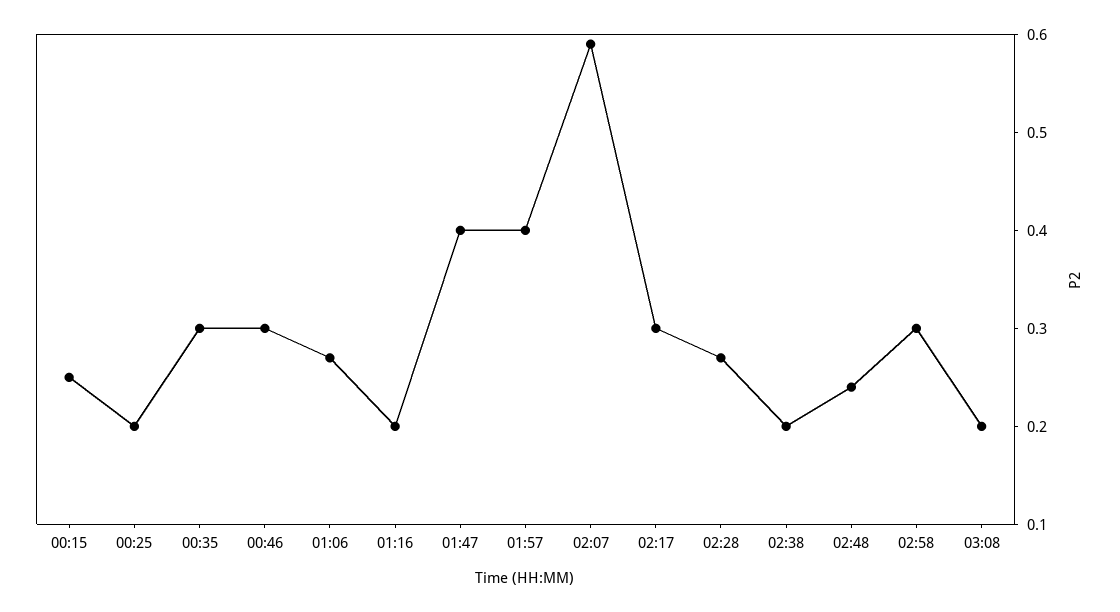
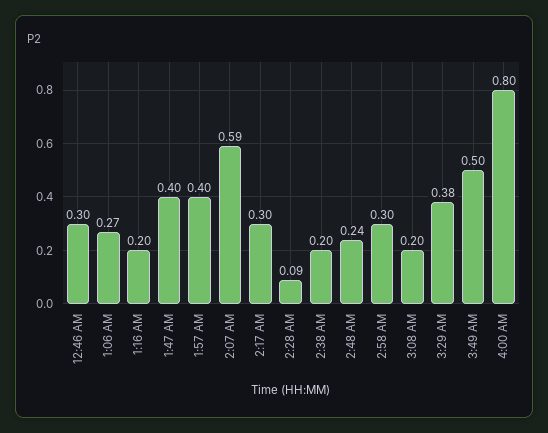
00:15: 0.25 -> none
00:25: 0.2 -> none
00:35: 0.3 -> none
02:28: 0.27 -> 0.09
3:29 AM: none -> 0.38
3:49 AM: none -> 0.5
4:00 AM: none -> 0.8

